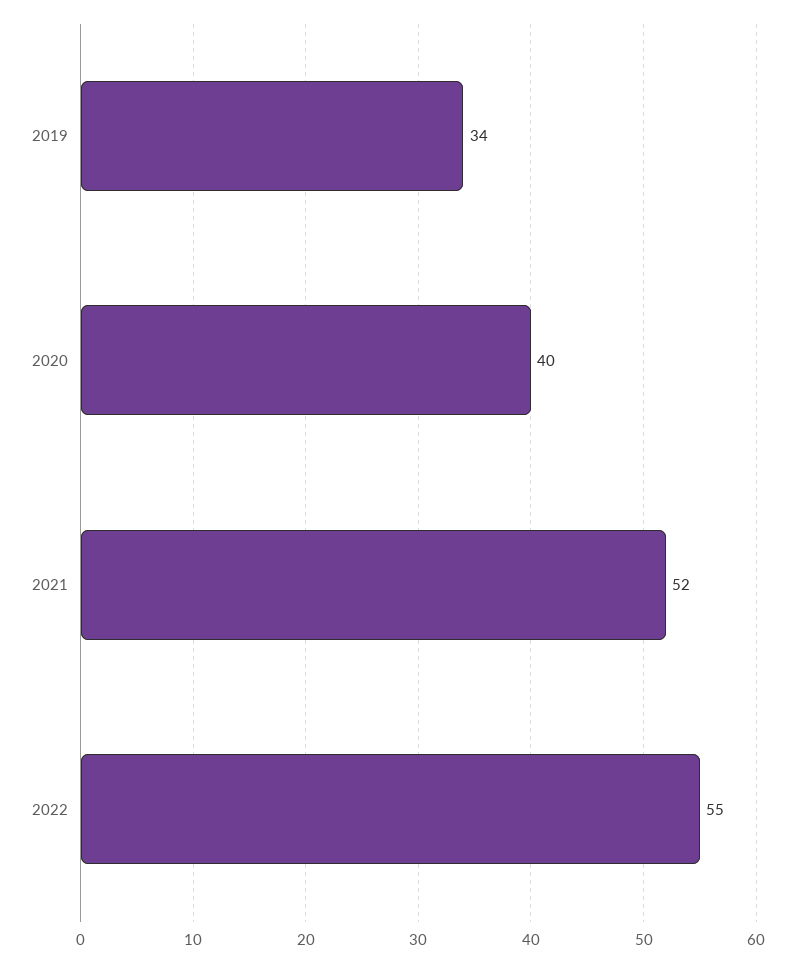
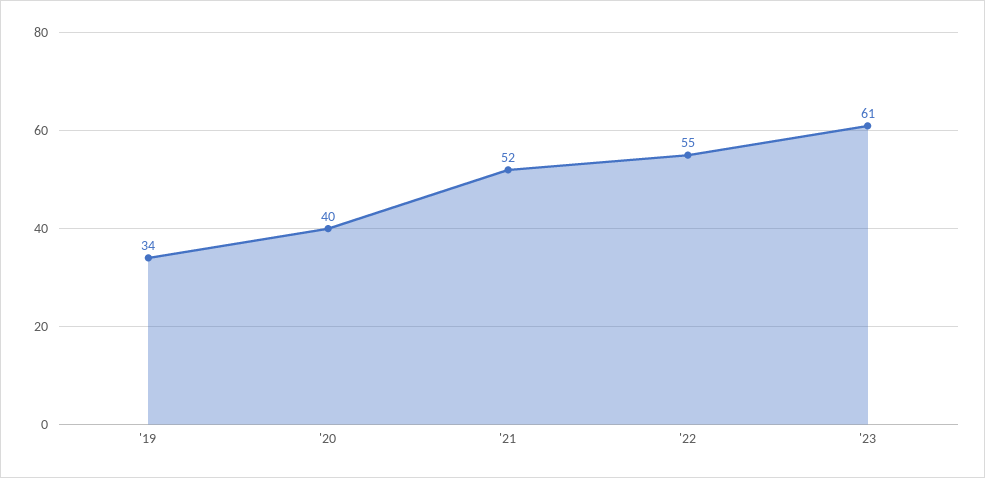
'23: none -> 61

